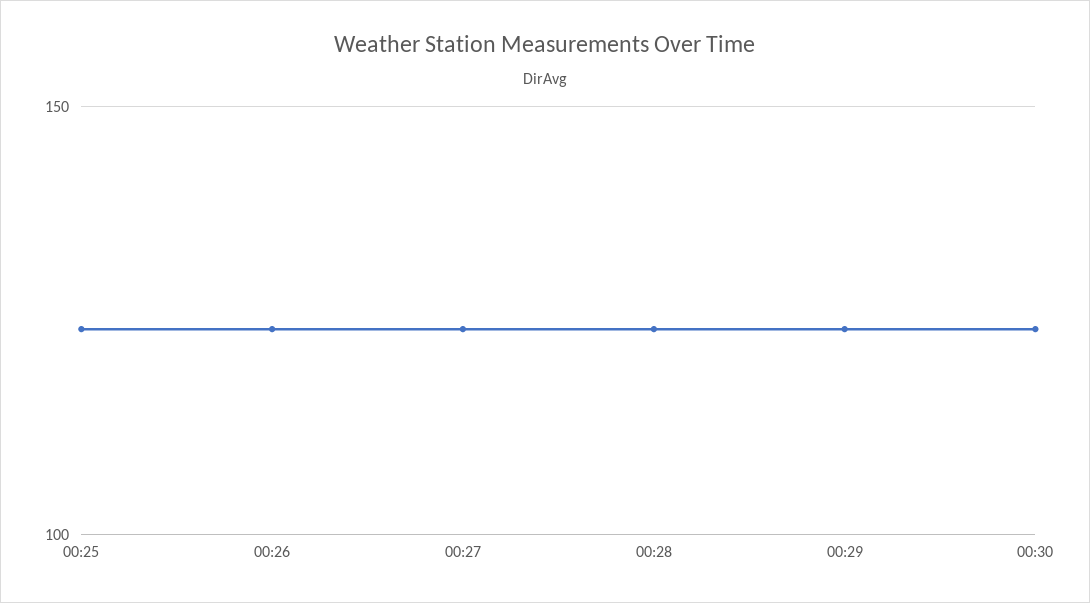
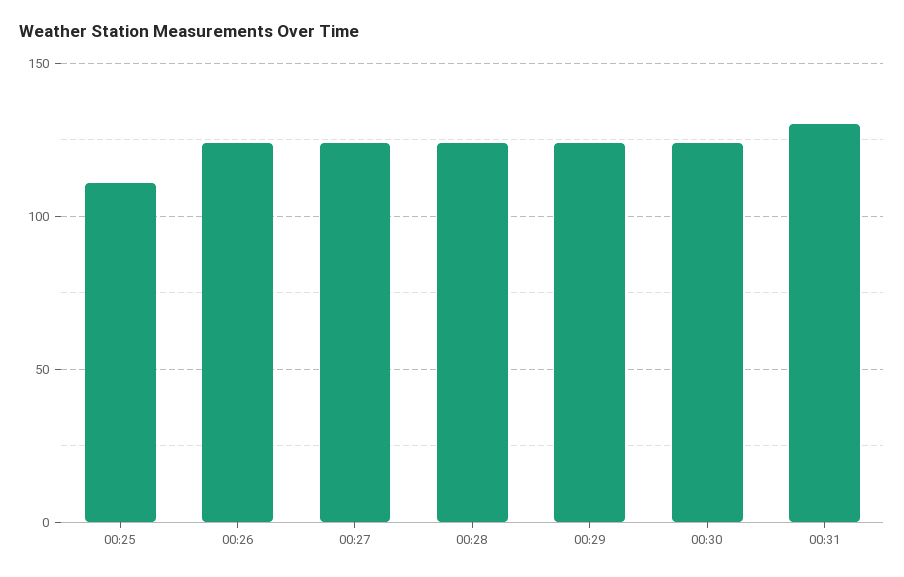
00:25: 125 -> 110
00:31: none -> 130

